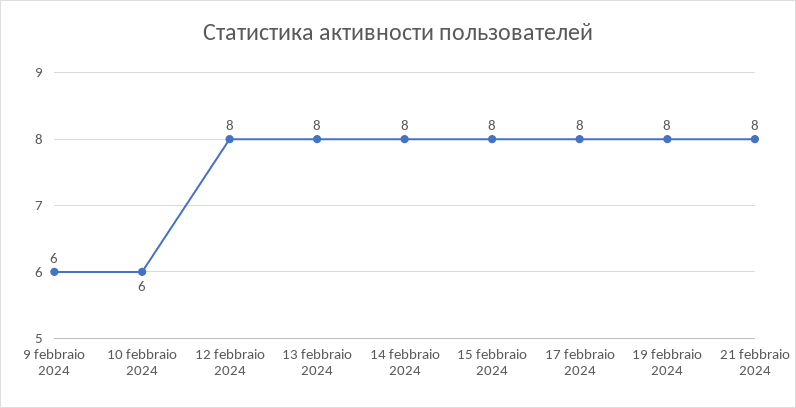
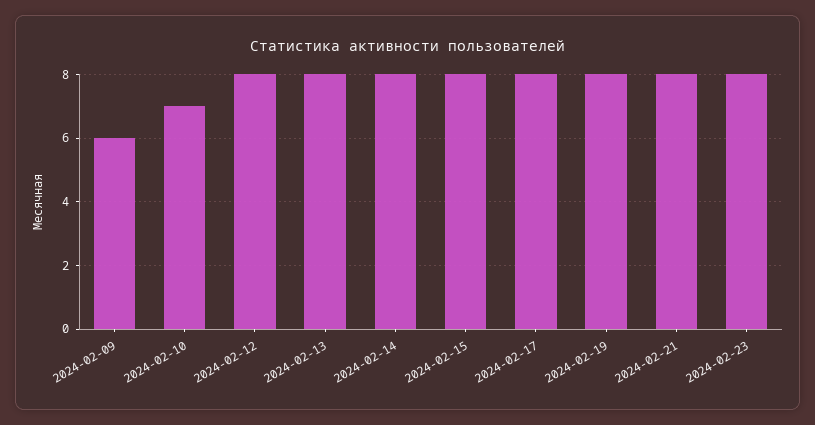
10 febbraio 2024: 6 -> 7
2024-02-23: none -> 8

